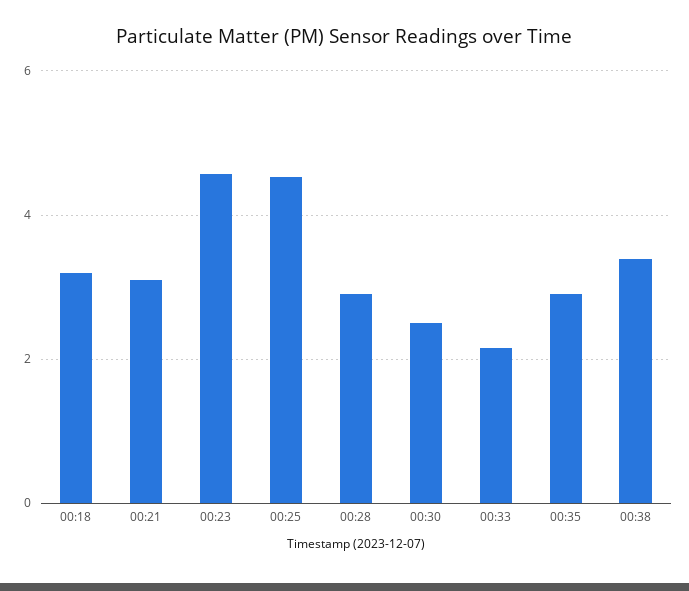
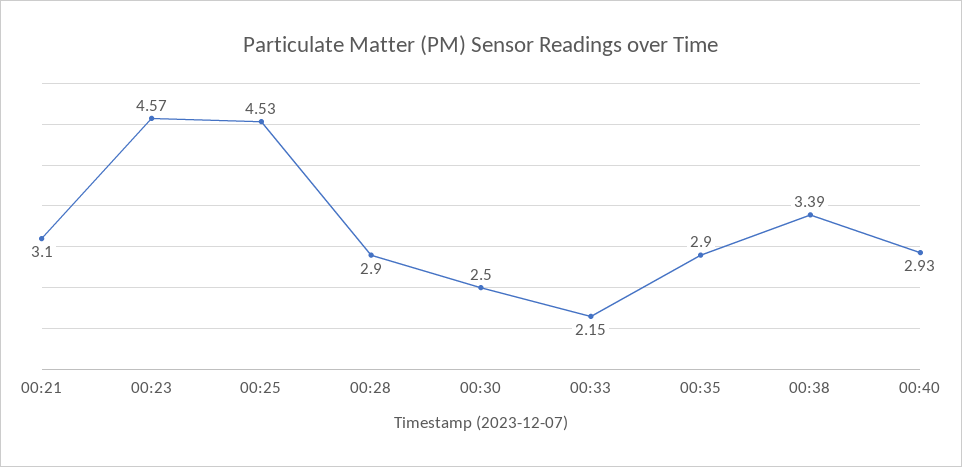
00:18: 3.2 -> none
00:40: none -> 2.93

